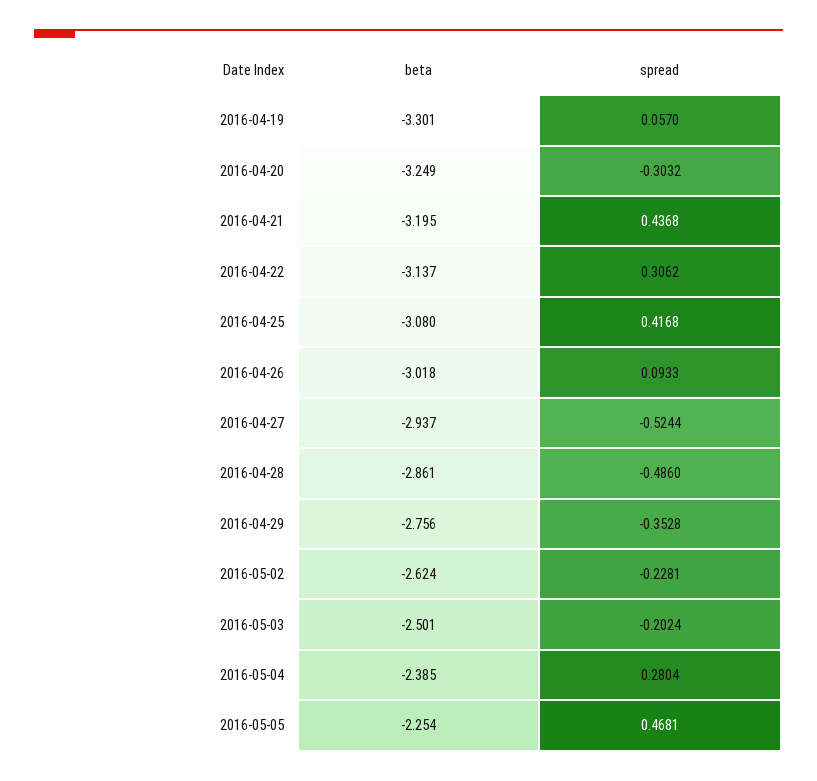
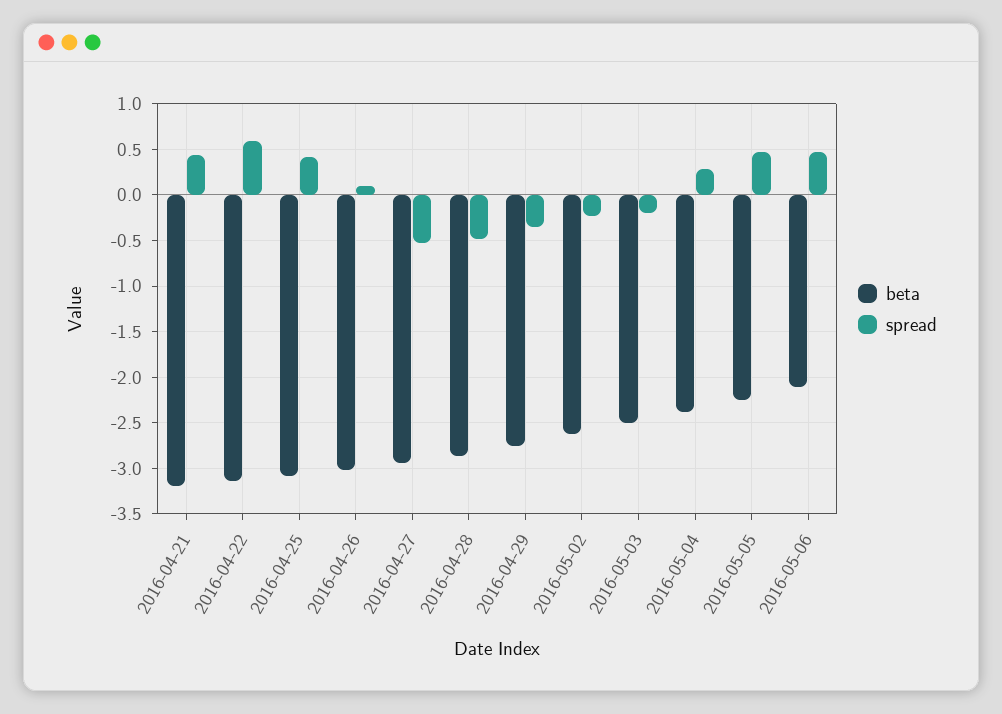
beta, 2016-04-19: -3.301 -> none
spread, 2016-04-19: 0.057 -> none
beta, 2016-04-20: -3.249 -> none
spread, 2016-04-20: -0.3032 -> none
spread, 2016-04-22: 0.3062 -> 0.6
beta, 2016-05-06: none -> -2.1
spread, 2016-05-06: none -> 0.5

